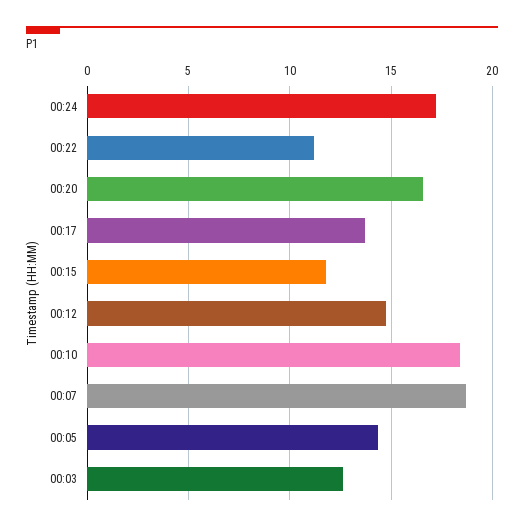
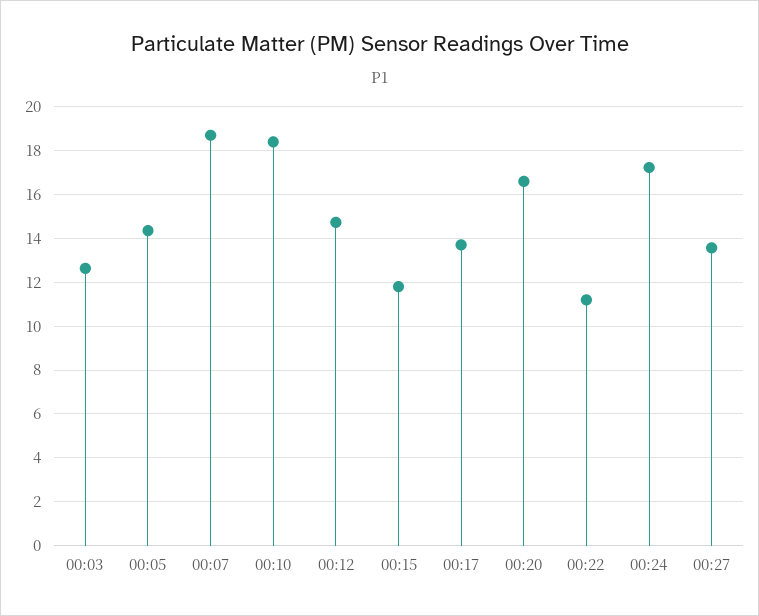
00:27: none -> 13.5

